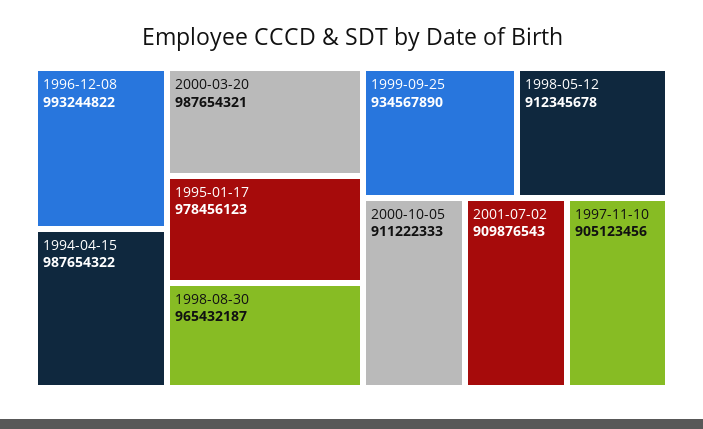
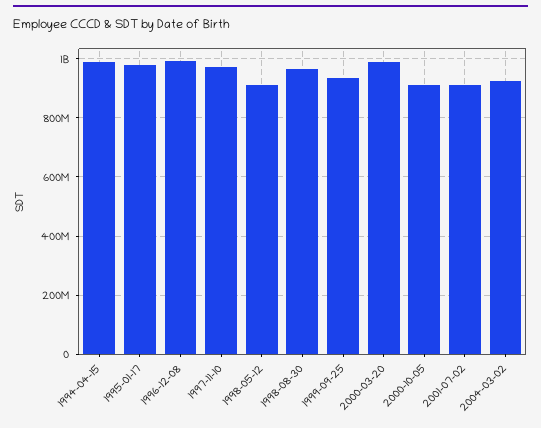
1997-11-10: 905123456 -> 975000000
2004-03-02: none -> 925000000

